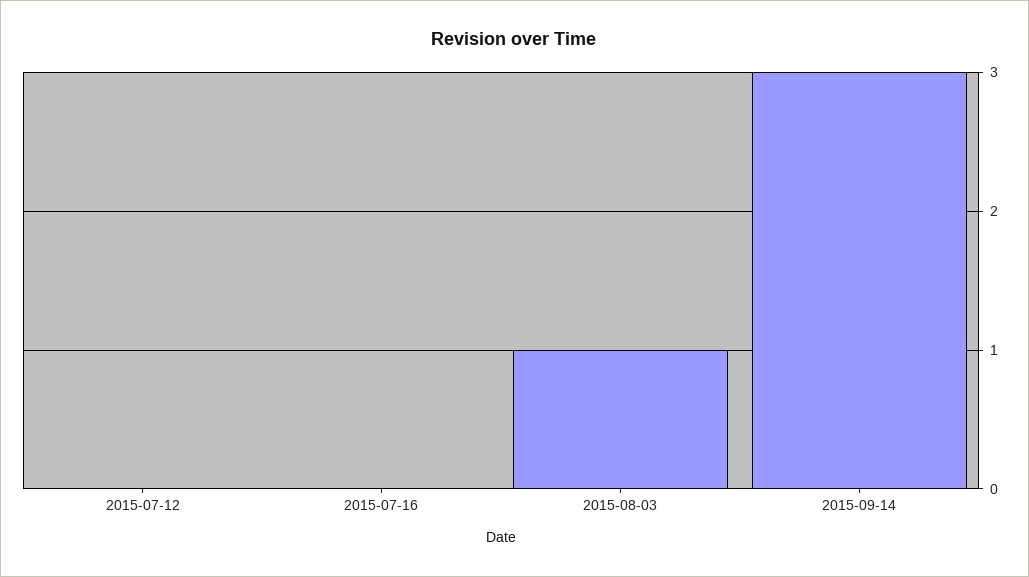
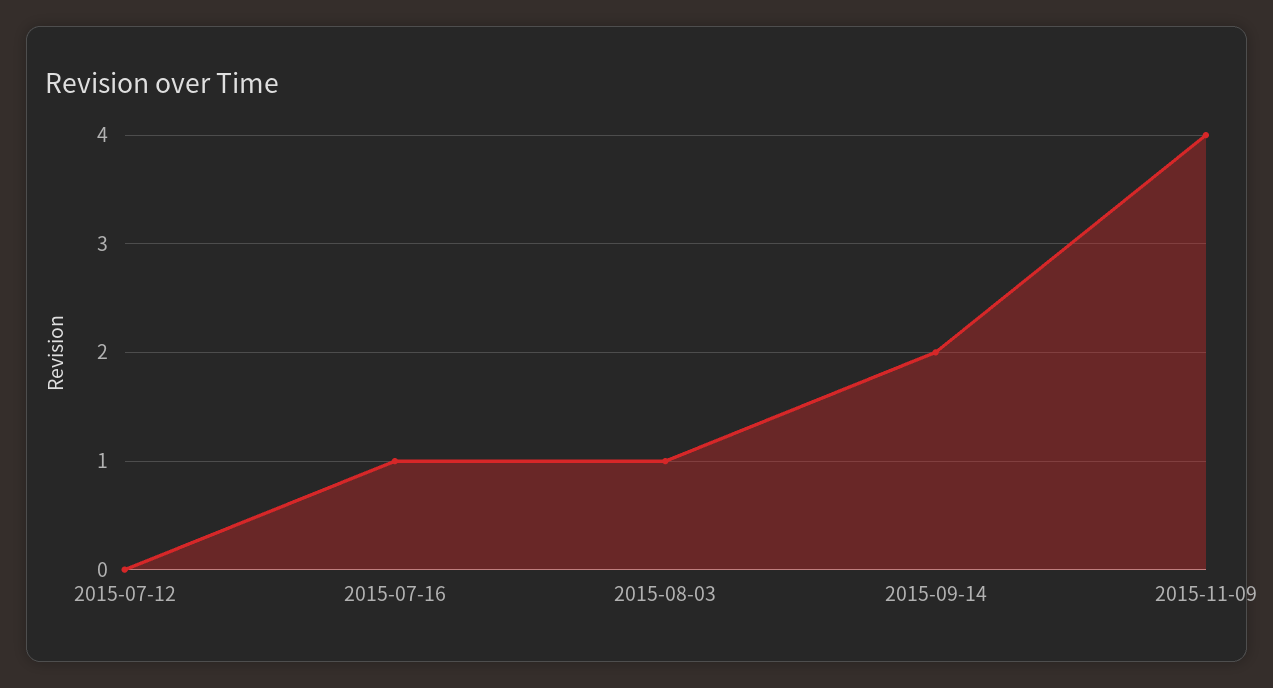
2015-07-16: 0 -> 1
2015-09-14: 3 -> 2
2015-11-09: none -> 4

